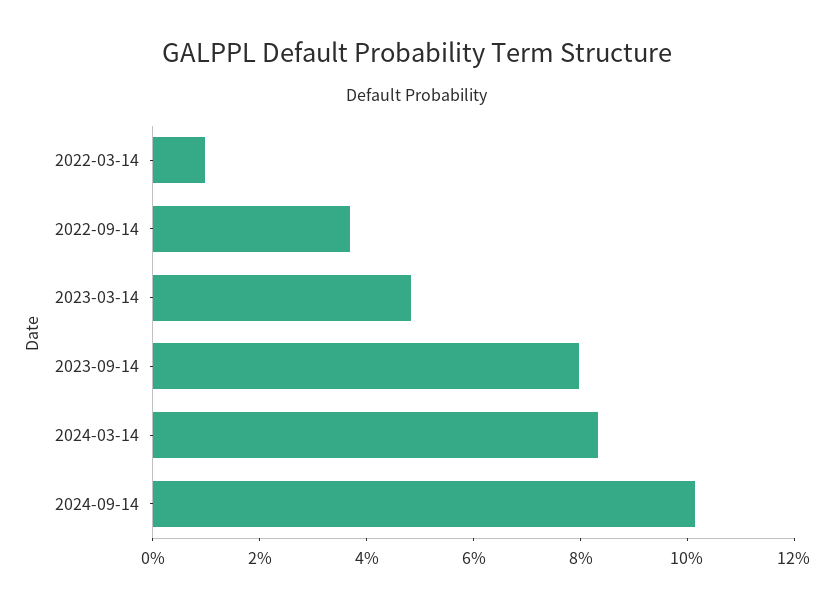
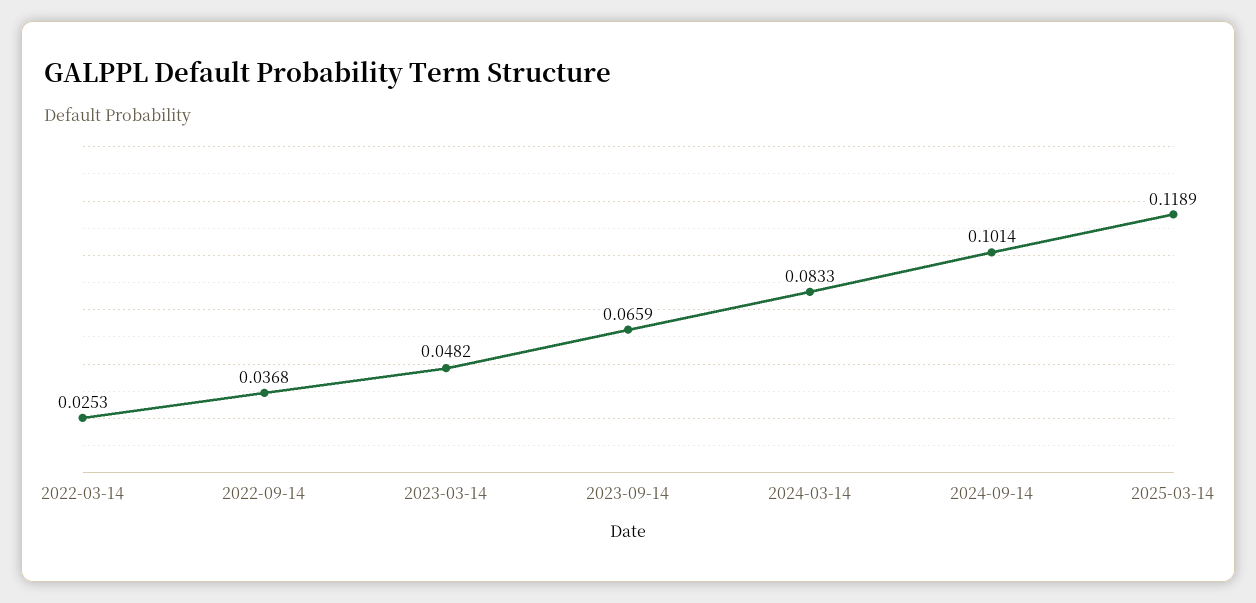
2022-03-14: 0.01 -> 0.0253
2023-09-14: 0.08 -> 0.0659
2025-03-14: none -> 0.1189

